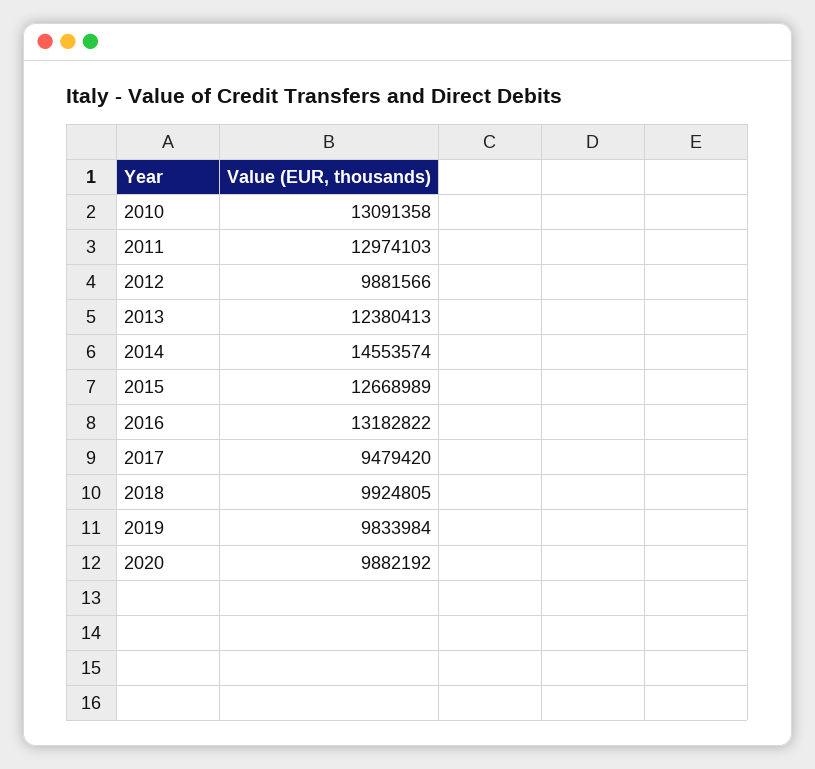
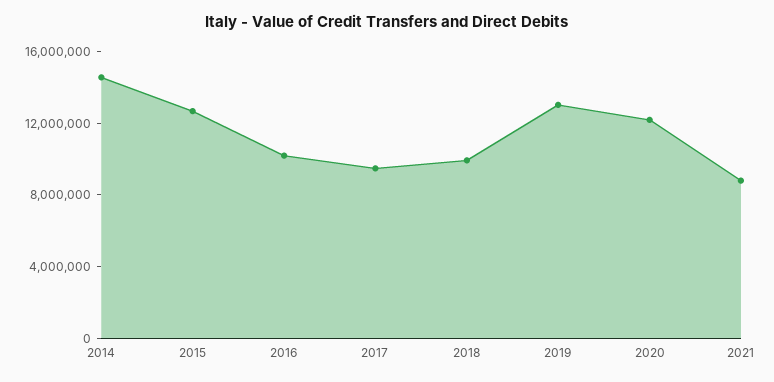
2010: 13091358 -> none
2011: 12974103 -> none
2012: 9881566 -> none
2013: 12380413 -> none
2016: 13182822 -> 10000000
2019: 9833984 -> 13000000
2020: 9882192 -> 12000000
2021: none -> 9000000

